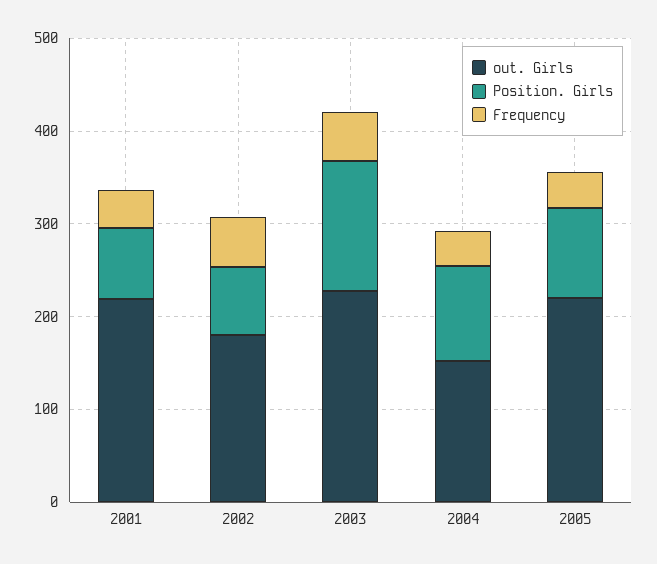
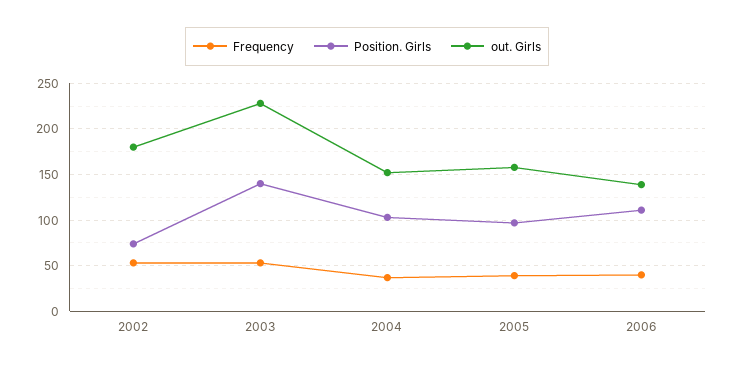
out. Girls, 2001: 220 -> none
Position. Girls, 2001: 80 -> none
Frequency, 2001: 40 -> none
out. Girls, 2005: 220 -> 160
Frequency, 2006: none -> 40
Position. Girls, 2006: none -> 110
out. Girls, 2006: none -> 140

